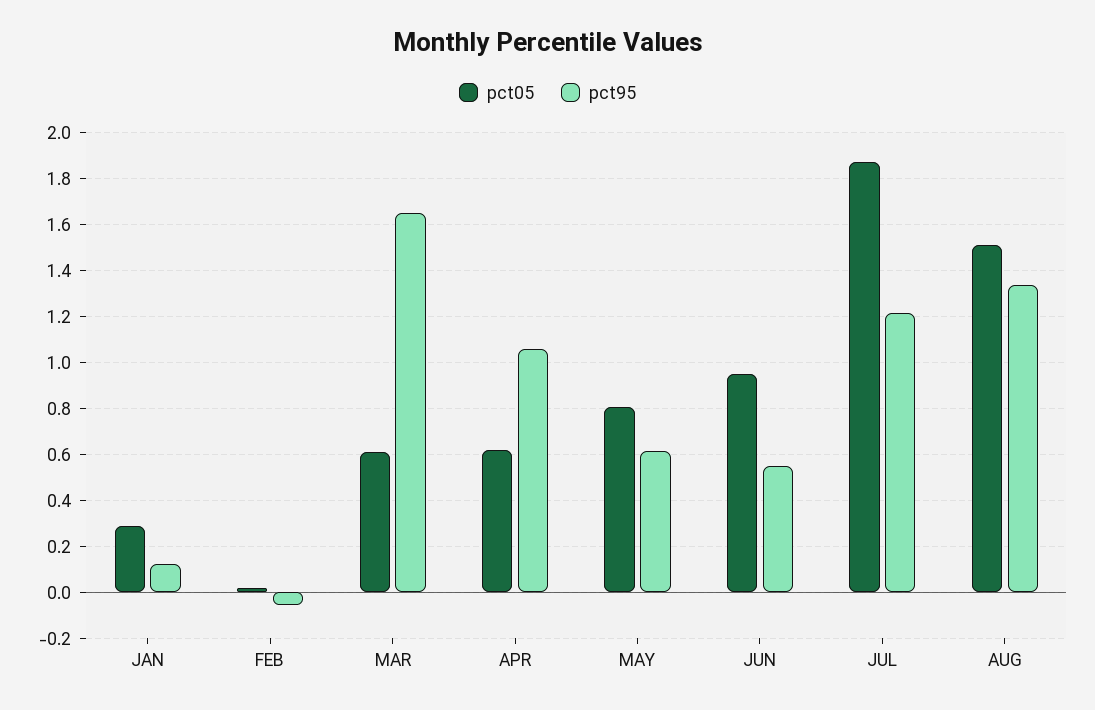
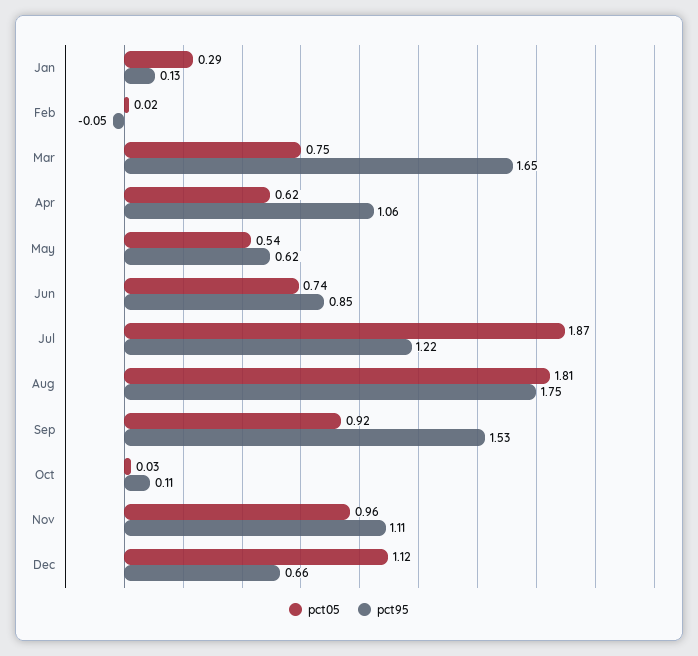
pct05, MAR: 0.6 -> 0.75
pct05, MAY: 0.8 -> 0.54
pct05, JUN: 0.95 -> 0.74
pct95, JUN: 0.55 -> 0.85
pct05, AUG: 1.5 -> 1.81
pct95, AUG: 1.35 -> 1.75
pct05, Sep: none -> 0.92
pct95, Sep: none -> 1.53
pct05, Oct: none -> 0.03
pct95, Oct: none -> 0.11
pct05, Nov: none -> 0.96
pct95, Nov: none -> 1.11
pct05, Dec: none -> 1.12
pct95, Dec: none -> 0.66

